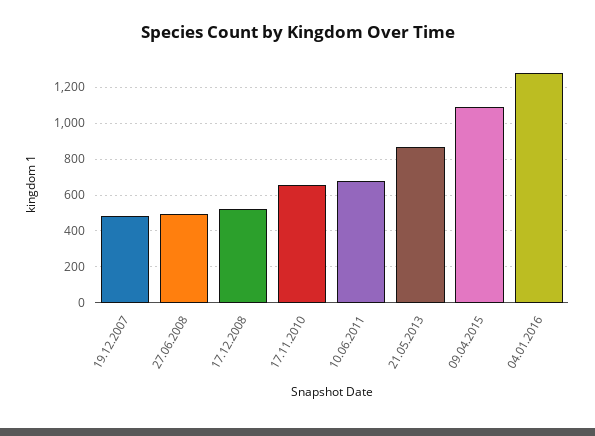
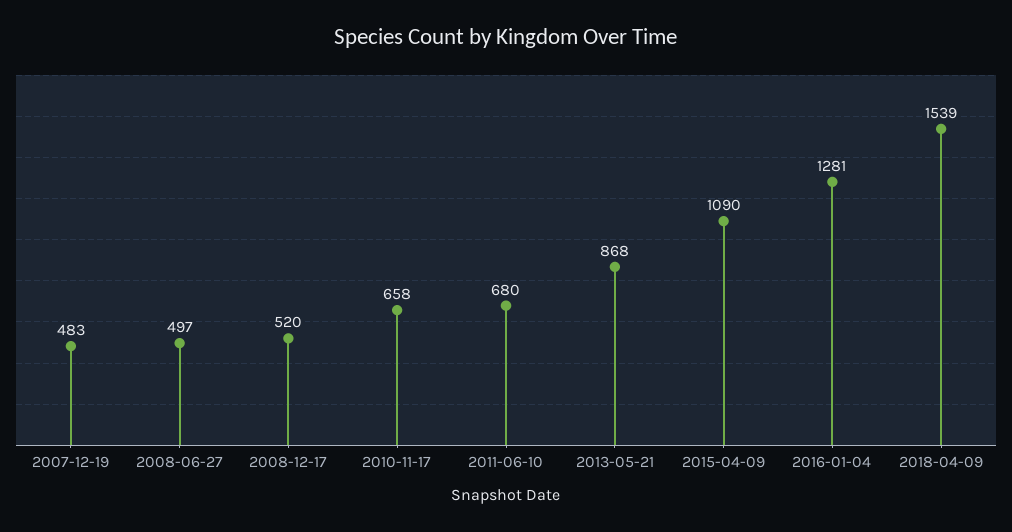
2018-04-09: none -> 1539

